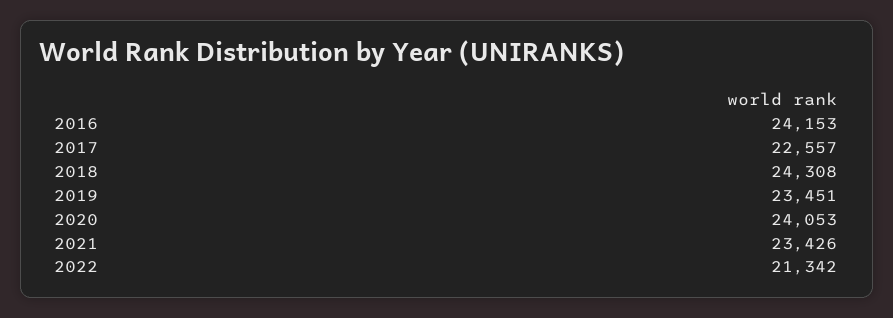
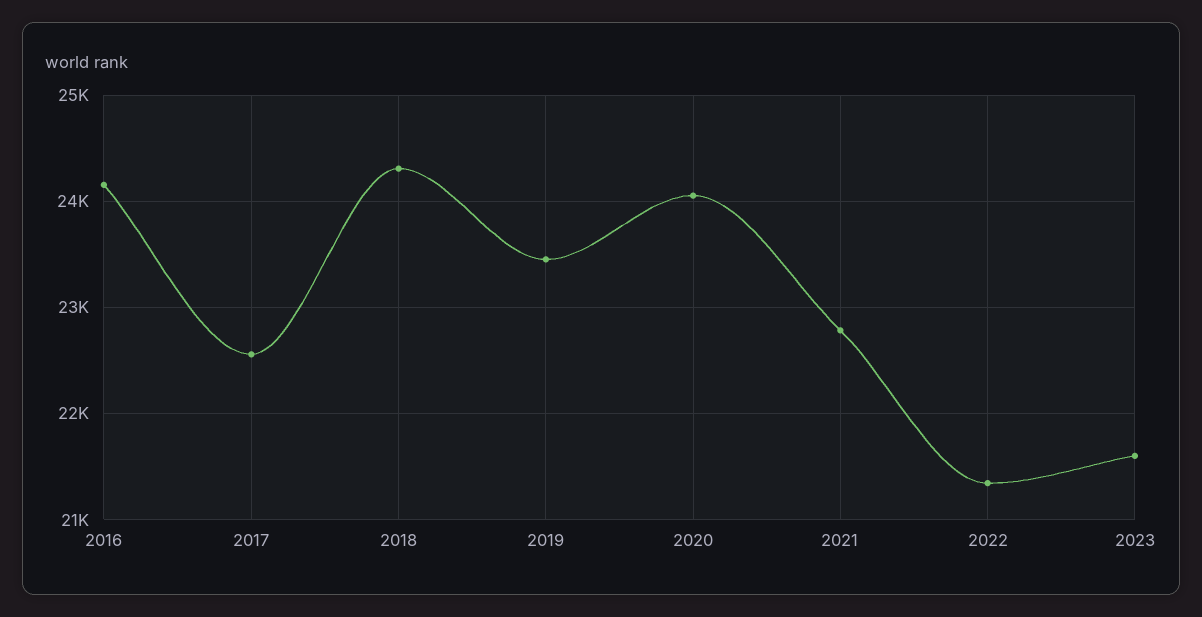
2021: 23426 -> 22800
2023: none -> 21600

